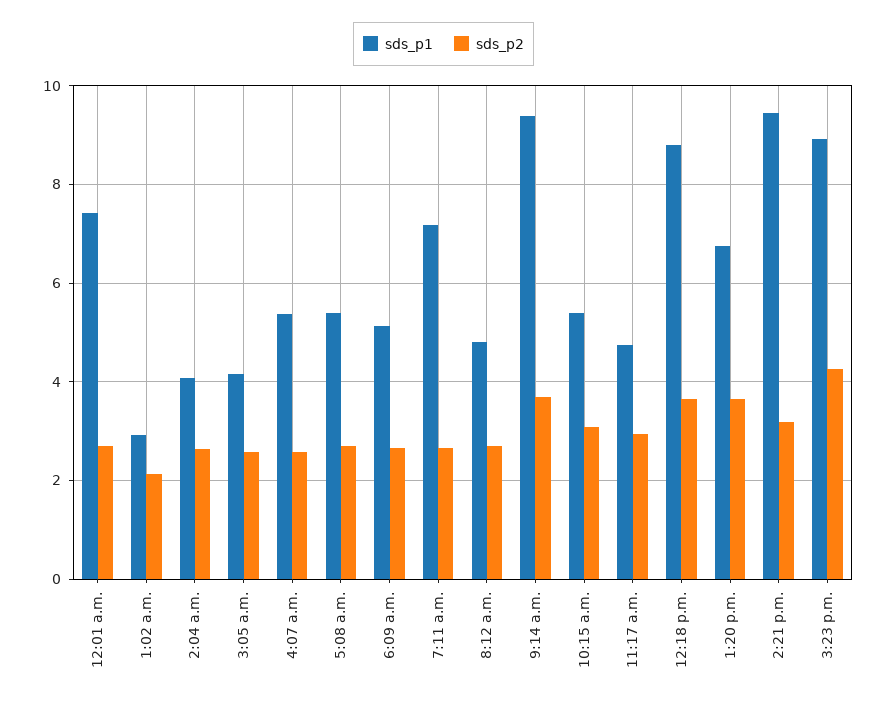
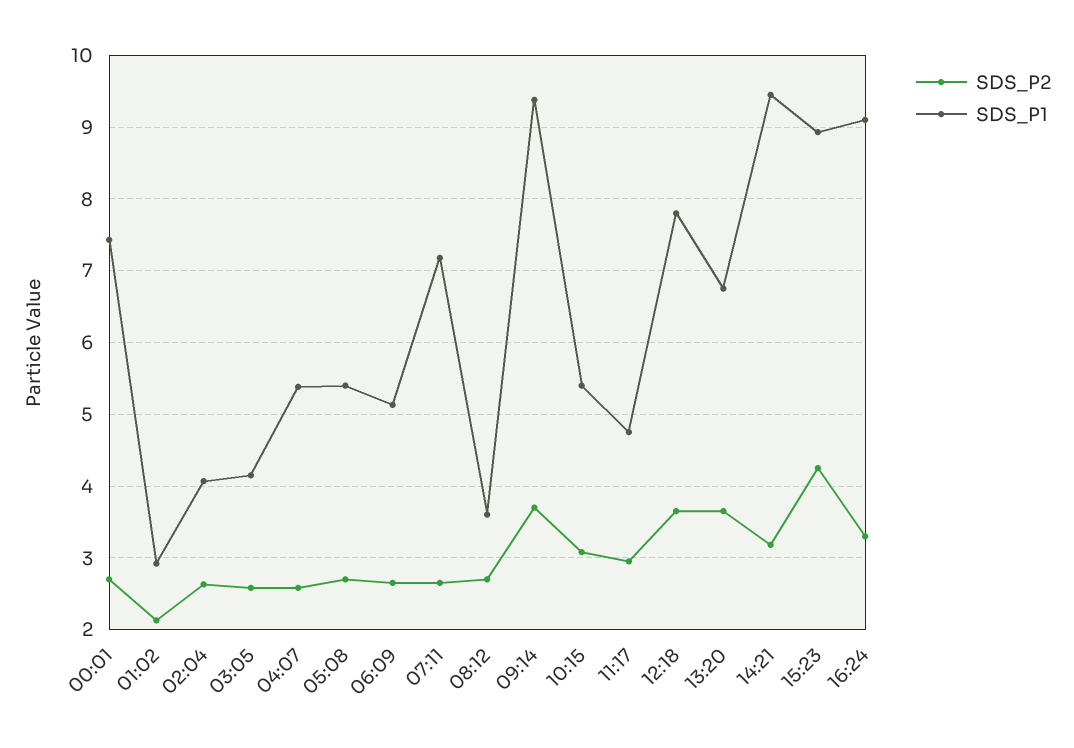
sds_p1, 8:12 a.m.: 4.8 -> 3.6
sds_p1, 12:18 p.m.: 8.8 -> 7.8
sds_p2, 16:24: none -> 3.3
sds_p1, 16:24: none -> 9.1

